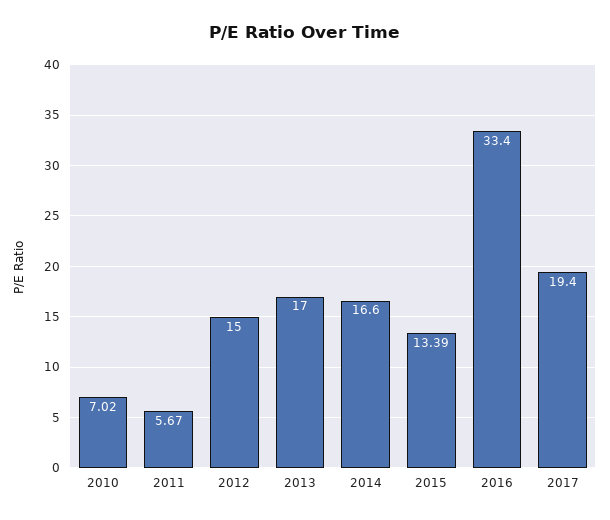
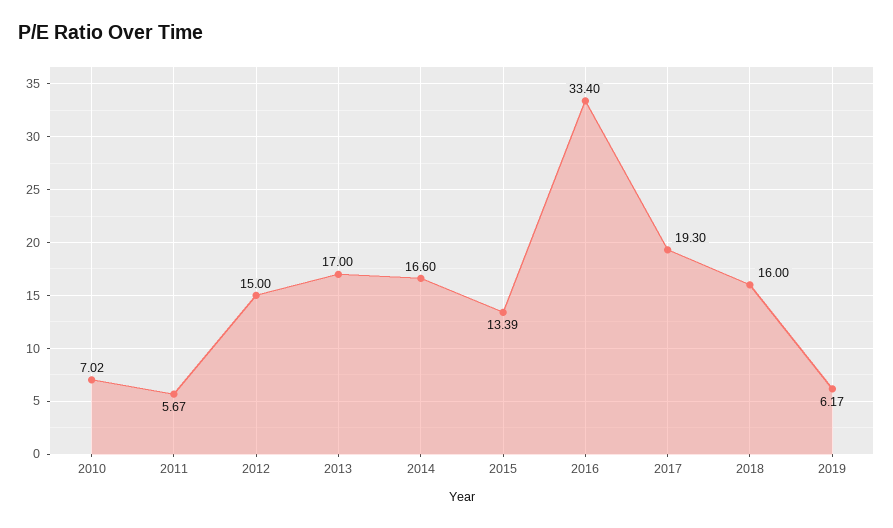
2017: 19.4 -> 19.3
2018: none -> 16
2019: none -> 6.17

